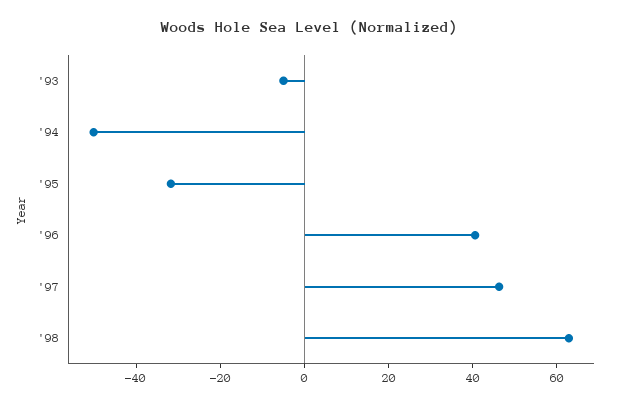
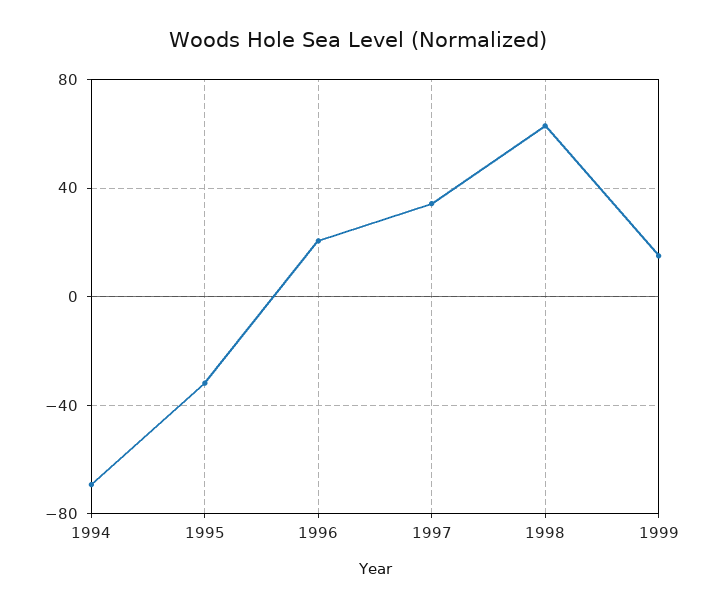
'93: -5 -> none
'94: -50 -> -70
'96: 40 -> 20
'97: 45 -> 35
1999: none -> 15

